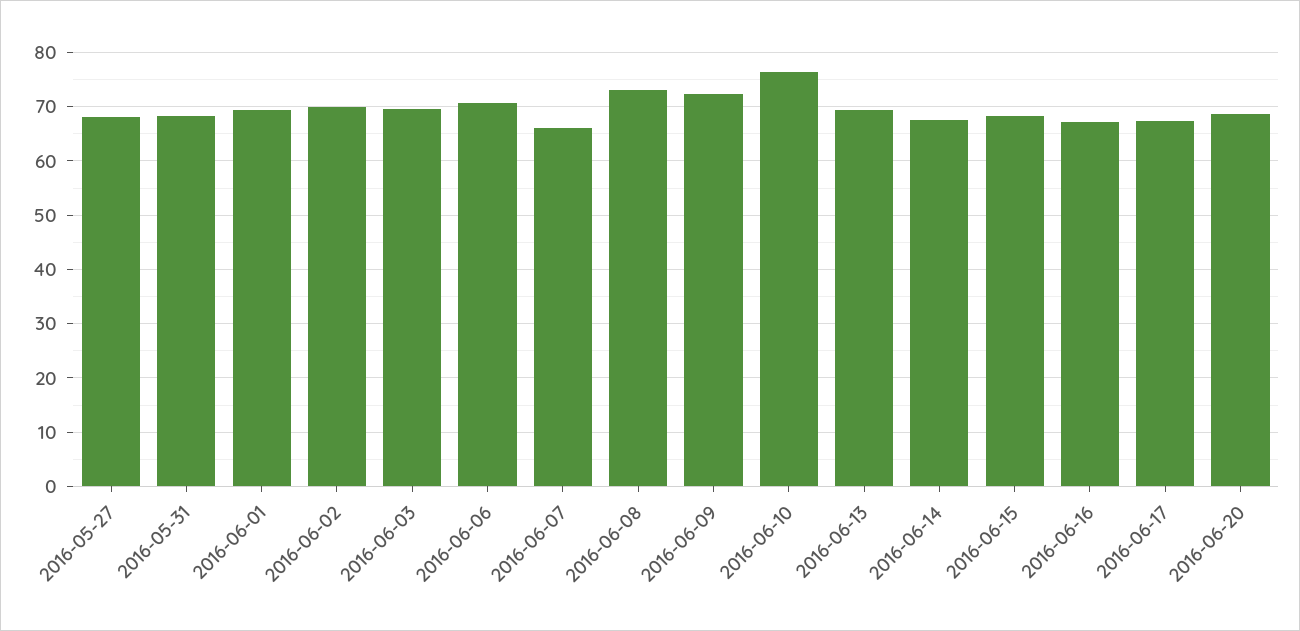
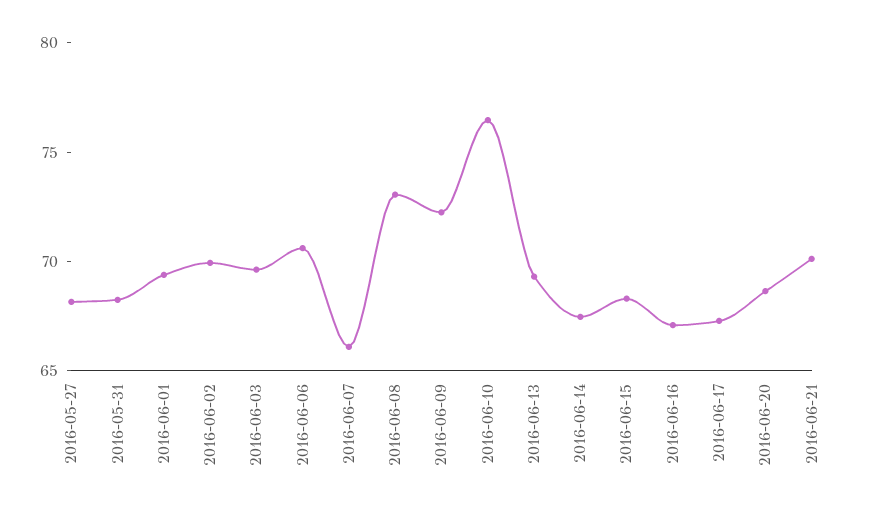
2016-06-21: none -> 70

